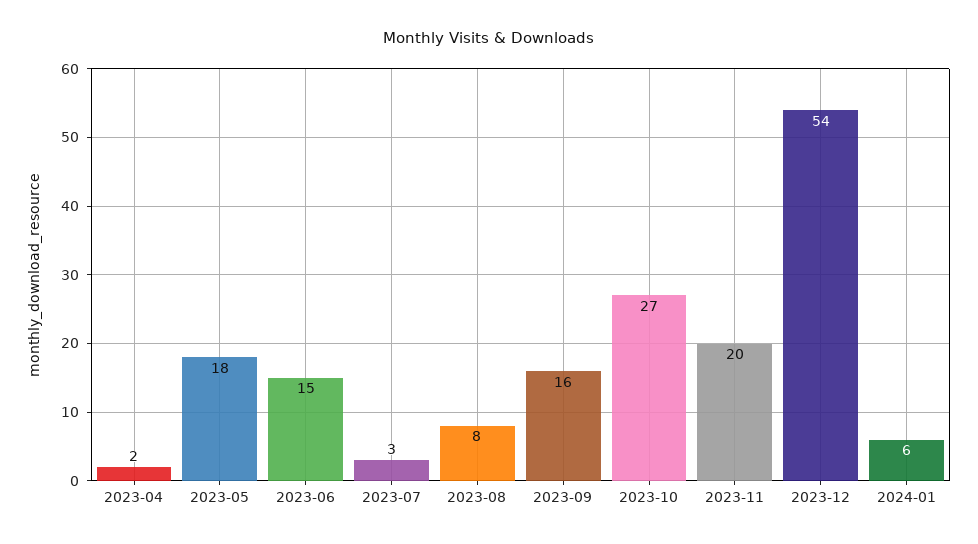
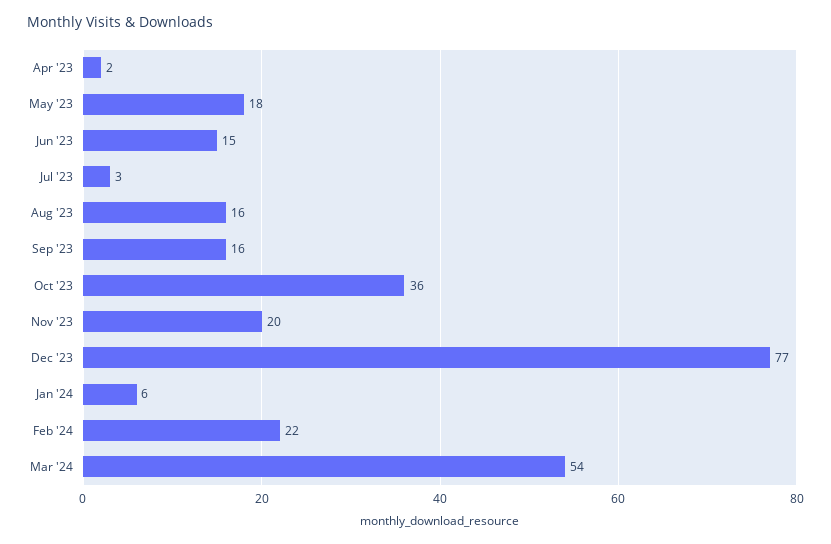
2023-08: 8 -> 16
2023-10: 27 -> 36
2023-12: 54 -> 77
Feb '24: none -> 22
Mar '24: none -> 54

